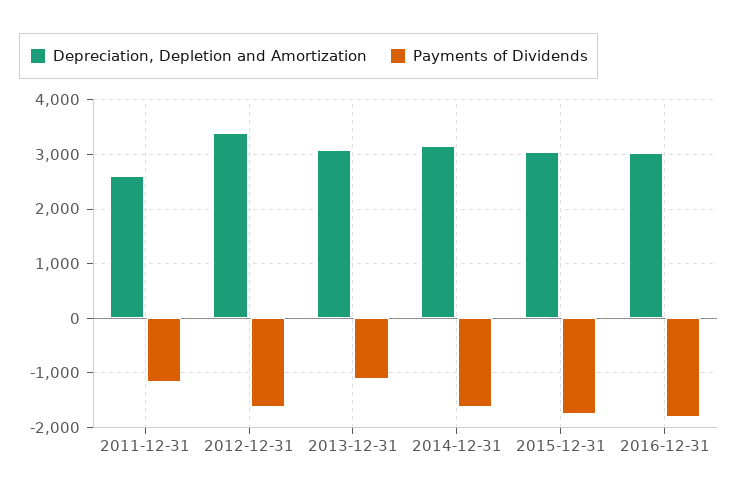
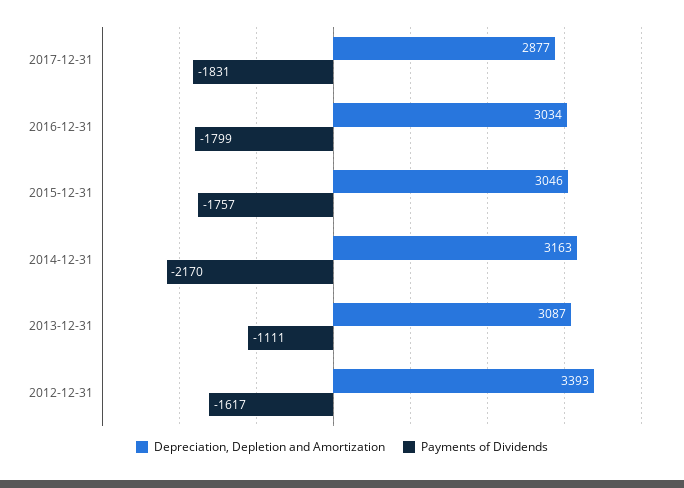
Depreciation, Depletion and Amortization, 2011-12-31: 2600 -> none
Payments of Dividends, 2011-12-31: -1200 -> none
Payments of Dividends, 2014-12-31: -1600 -> -2170
Depreciation, Depletion and Amortization, 2017-12-31: none -> 2877
Payments of Dividends, 2017-12-31: none -> -1831

